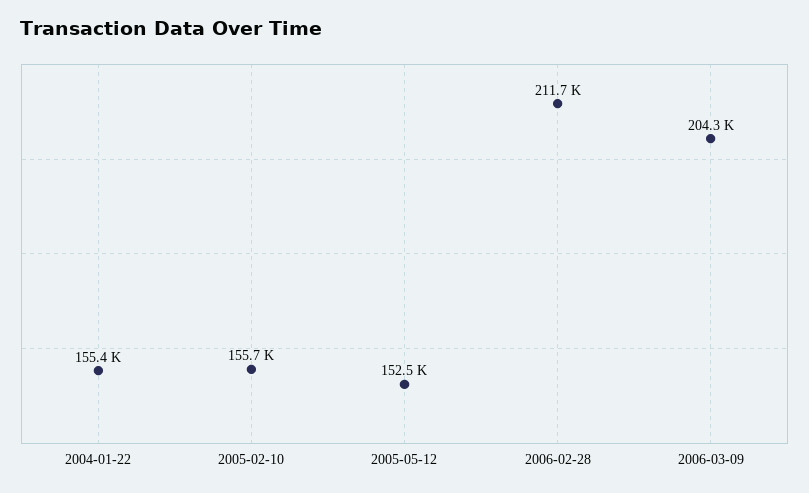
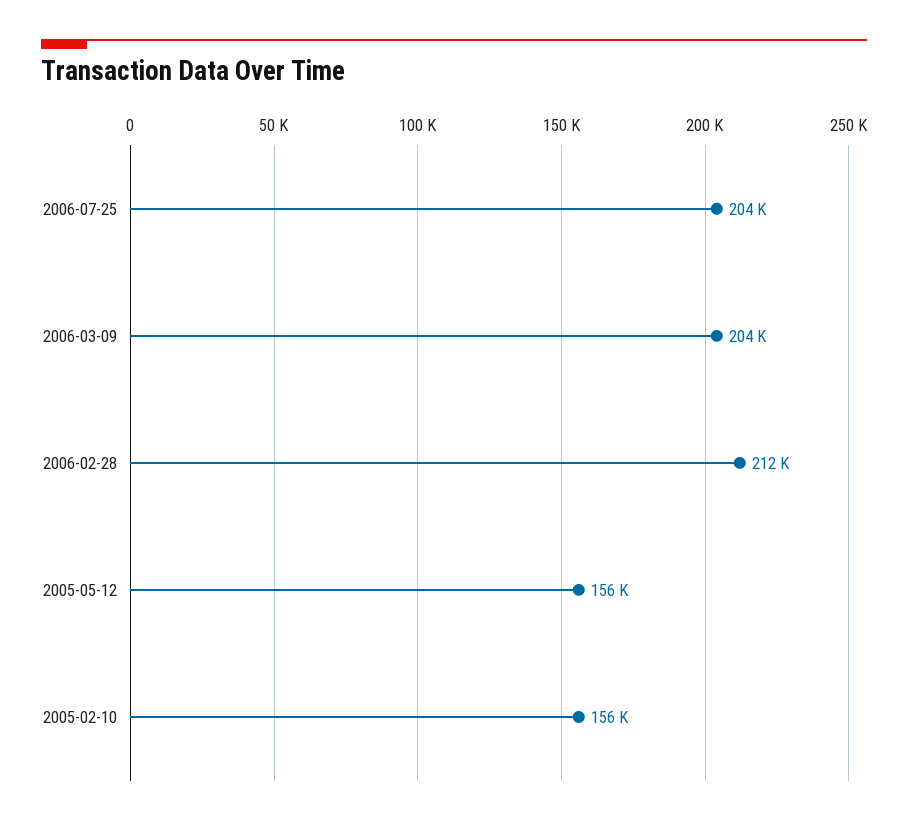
2004-01-22: 155400 -> none
2005-05-12: 152500 -> 156000
2006-07-25: none -> 204000

